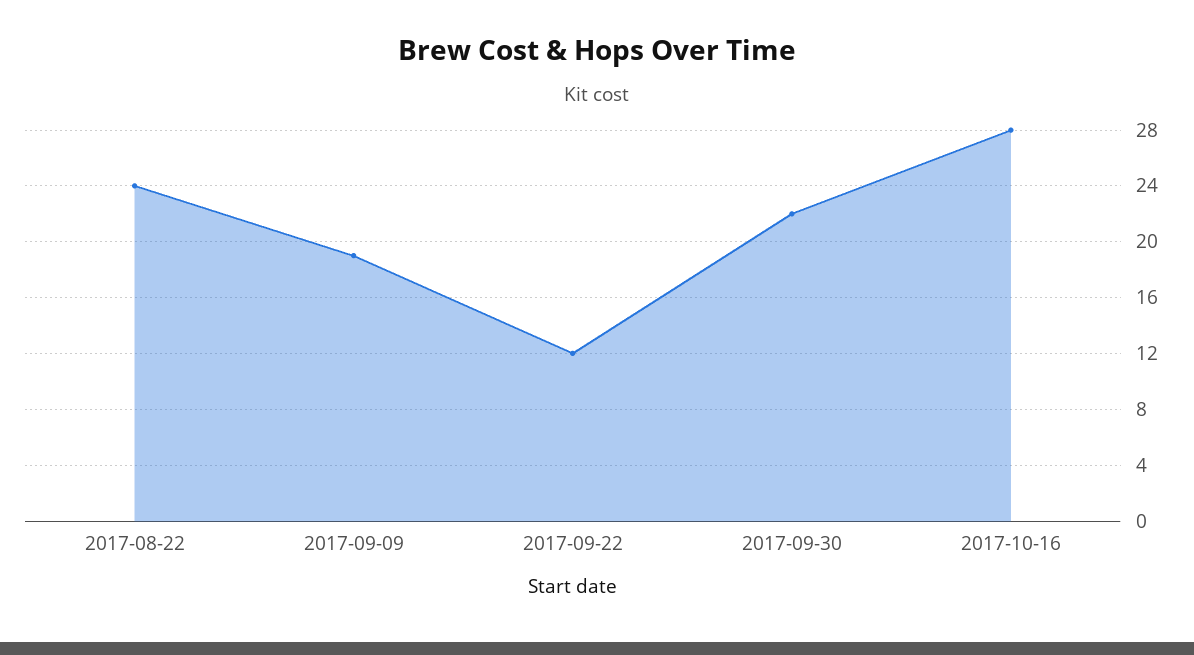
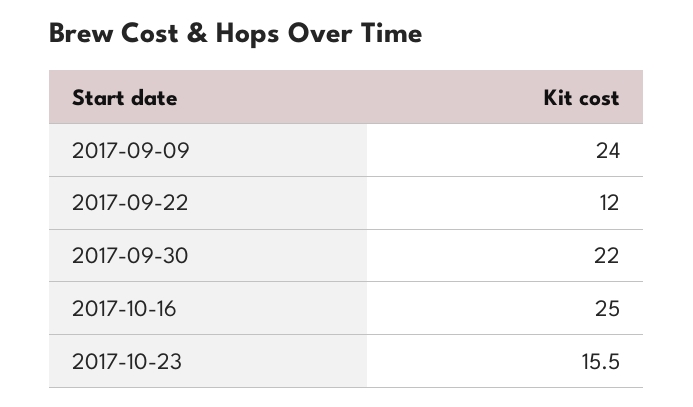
2017-08-22: 24 -> none
2017-09-09: 19 -> 24
2017-10-16: 28 -> 25
2017-10-23: none -> 15.5

